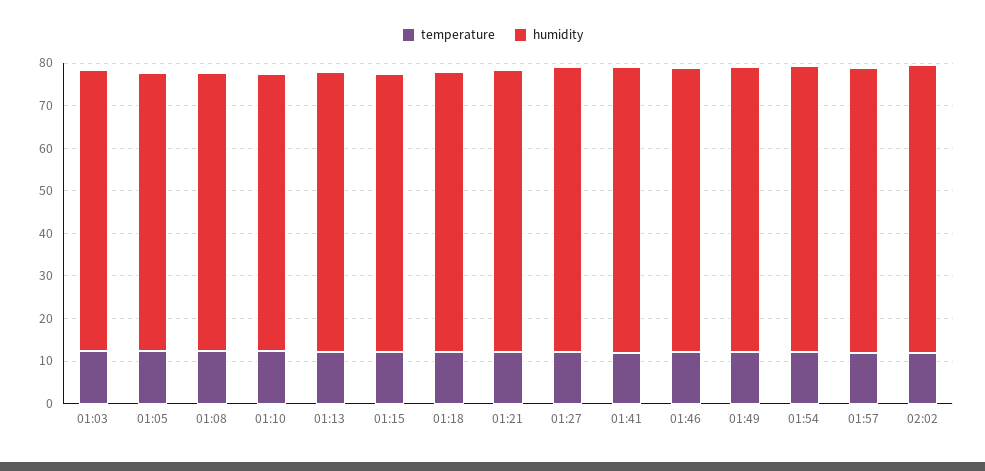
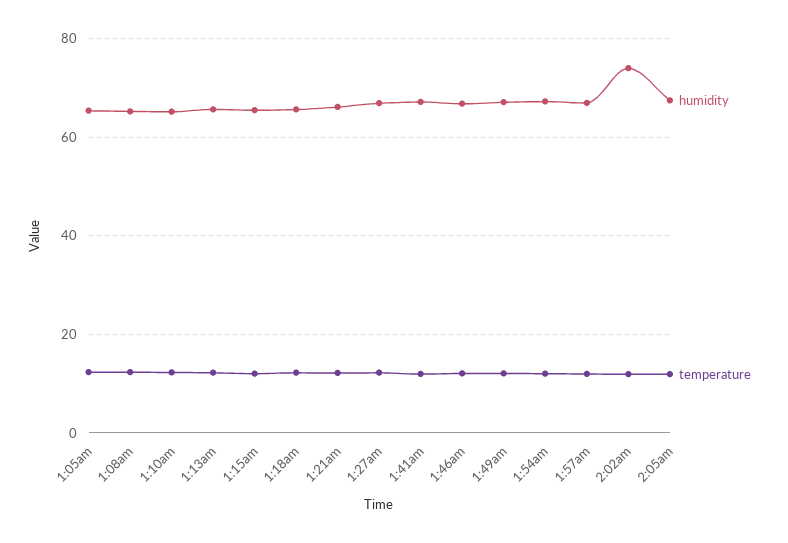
temperature, 01:03: 12 -> none
humidity, 01:03: 66 -> none
humidity, 02:02: 68 -> 74
humidity, 2:05am: none -> 68
temperature, 2:05am: none -> 12

